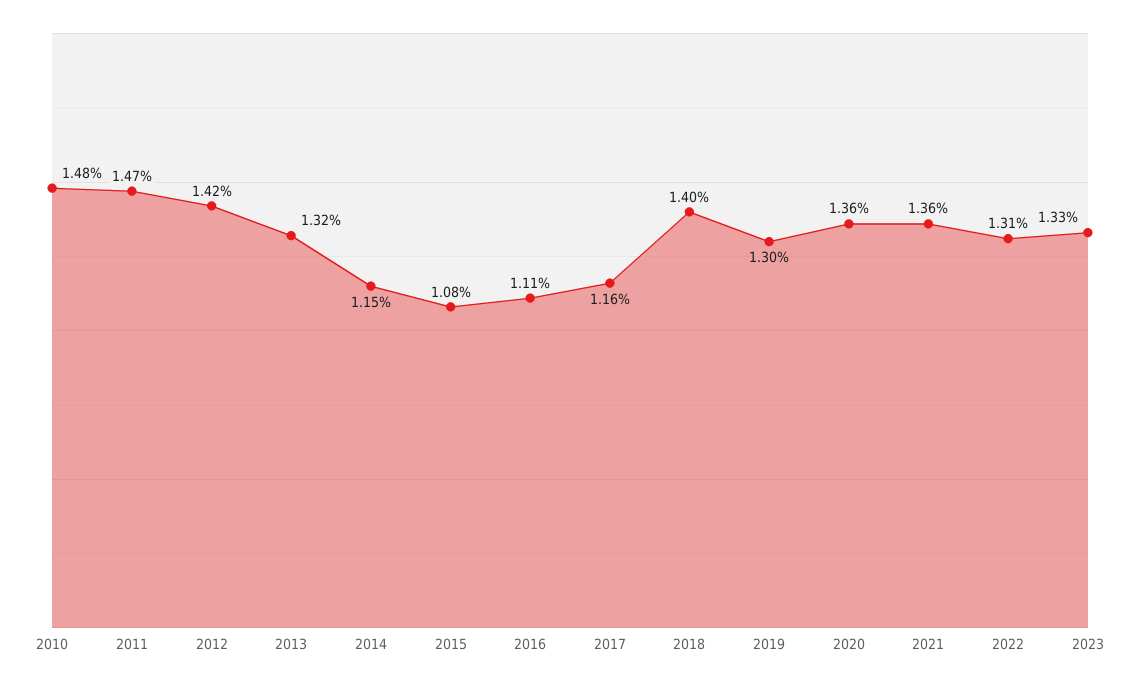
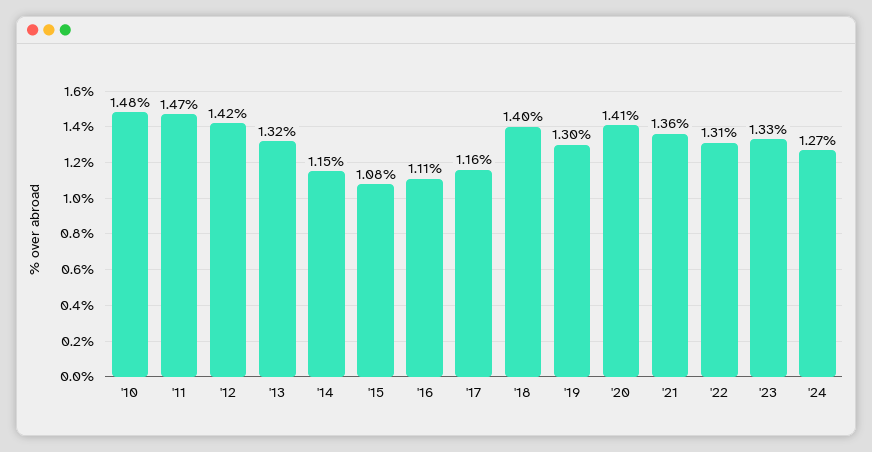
2020: 1.36 -> 1.41
'24: none -> 1.27

